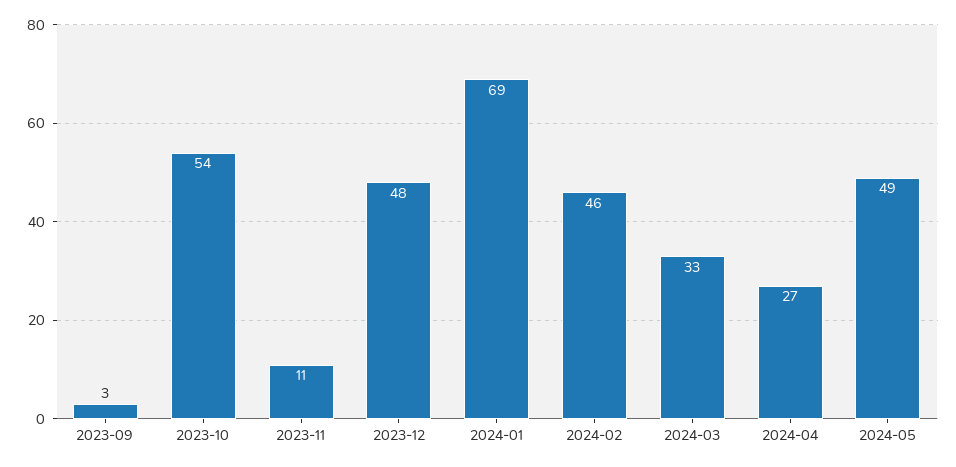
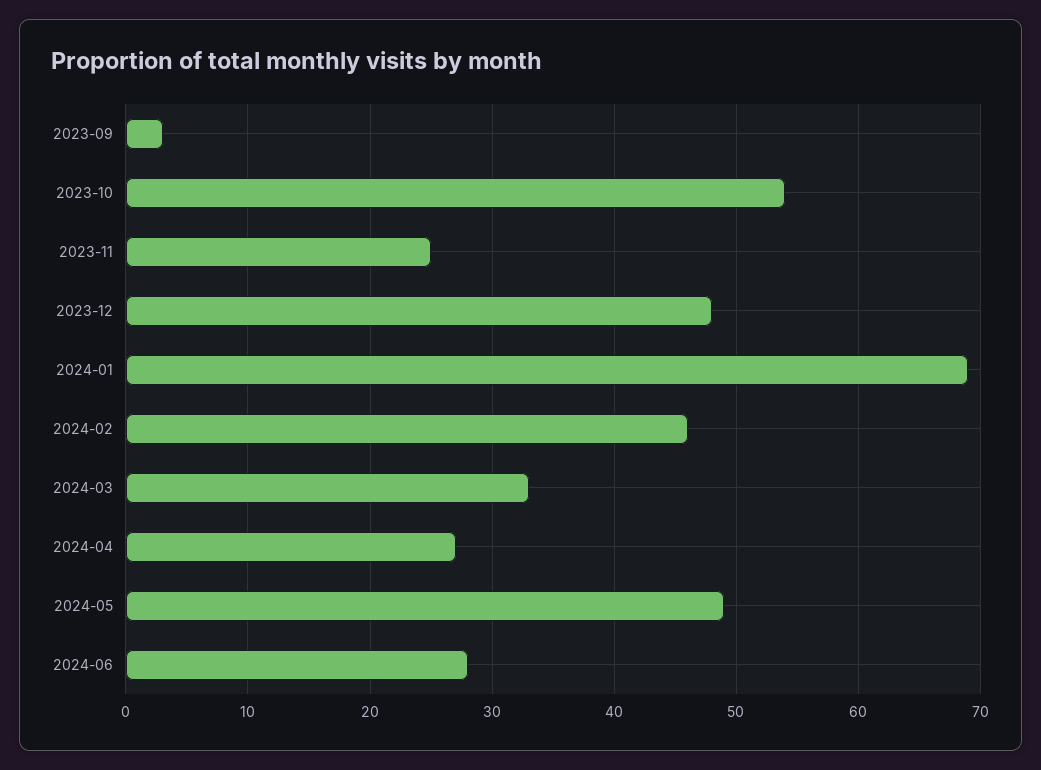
2023-11: 11 -> 25
2024-06: none -> 28

